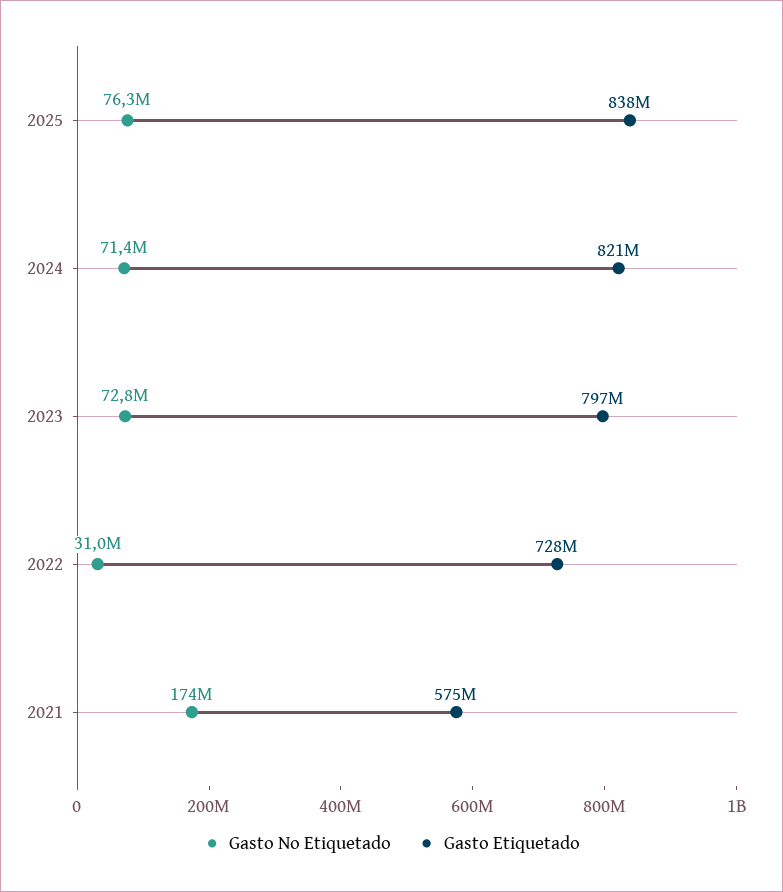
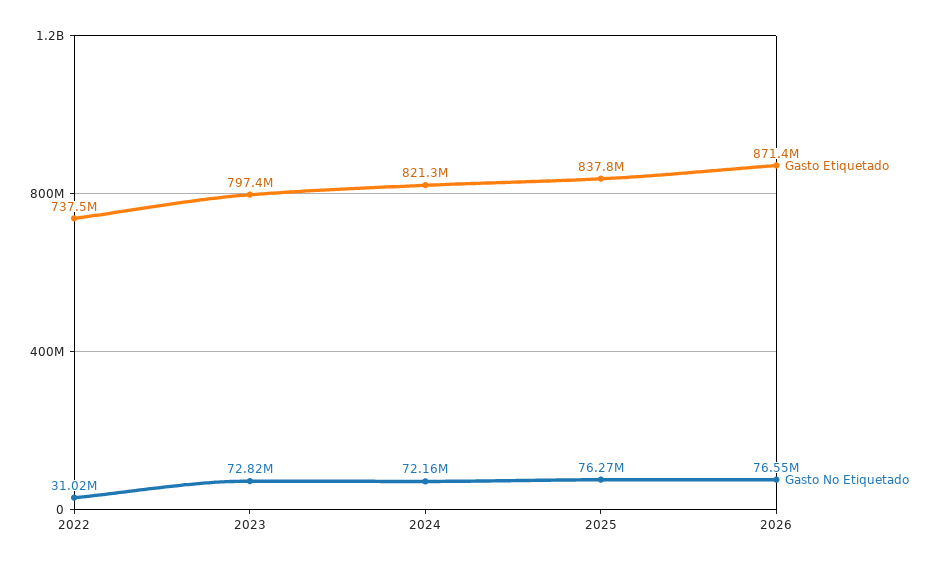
Gasto No Etiquetado, 2024: 71400000 -> 72160000
Gasto Etiquetado, 2022: 728000000 -> 737500000
Gasto No Etiquetado, 2021: 174000000 -> none
Gasto Etiquetado, 2021: 575000000 -> none
Gasto Etiquetado, 2026: none -> 871400000
Gasto No Etiquetado, 2026: none -> 76550000

